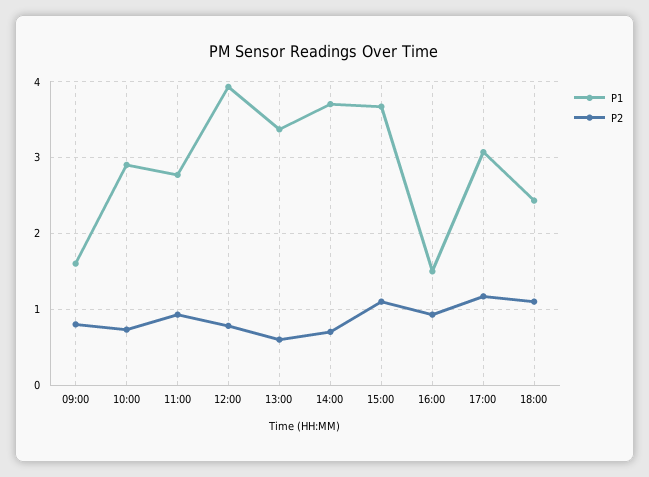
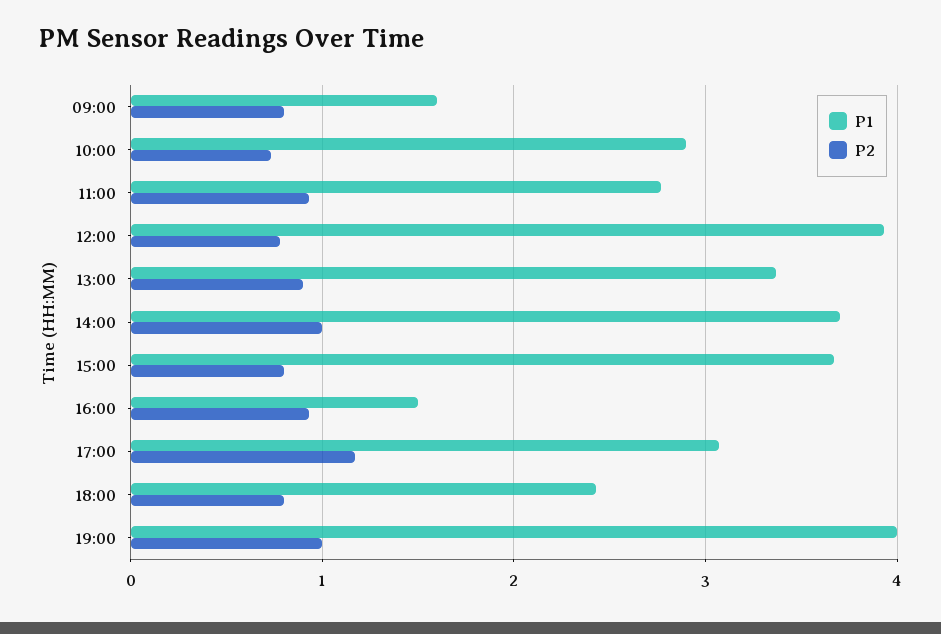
P2, 13:00: 0.6 -> 0.9
P2, 14:00: 0.7 -> 1
P2, 15:00: 1.1 -> 0.8
P2, 18:00: 1.1 -> 0.8
P1, 19:00: none -> 4
P2, 19:00: none -> 1

